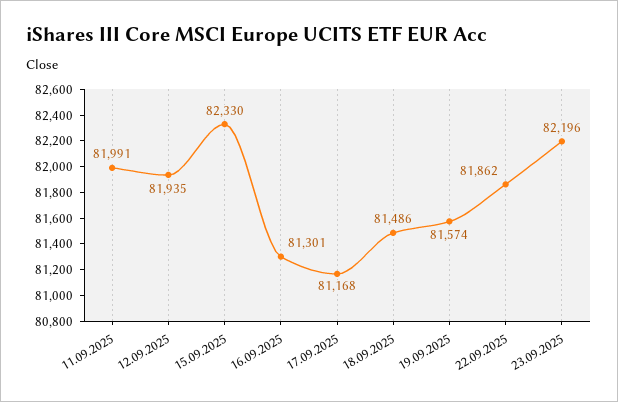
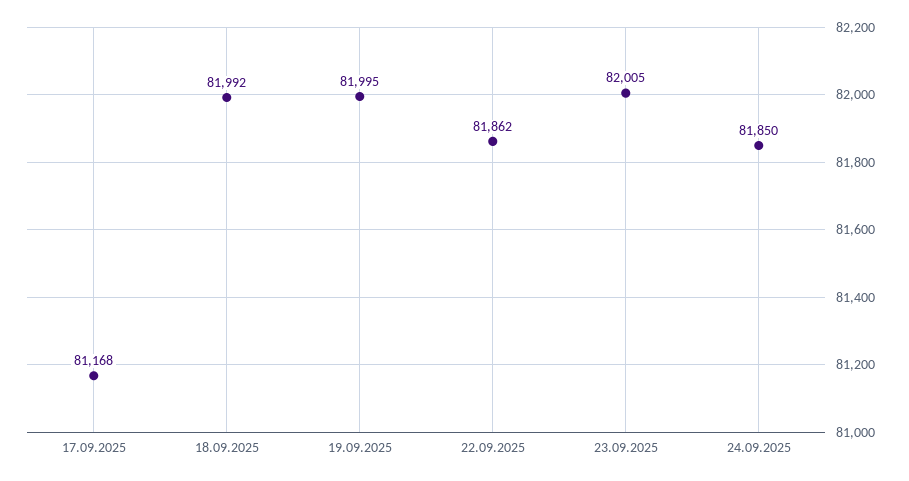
11.09.2025: 81991 -> none
12.09.2025: 81935 -> none
15.09.2025: 82330 -> none
16.09.2025: 81301 -> none
18.09.2025: 81486 -> 81992
19.09.2025: 81574 -> 81995
23.09.2025: 82196 -> 82005
24.09.2025: none -> 81850

